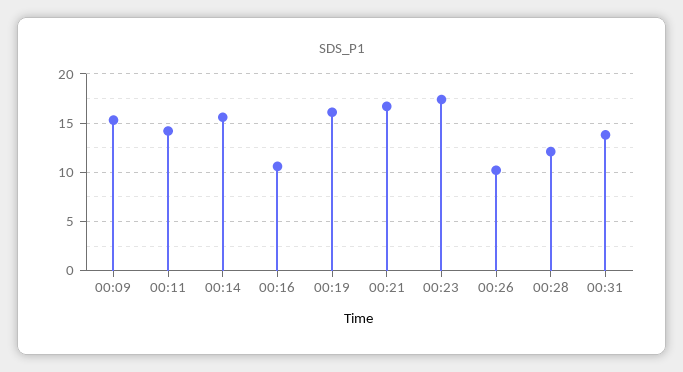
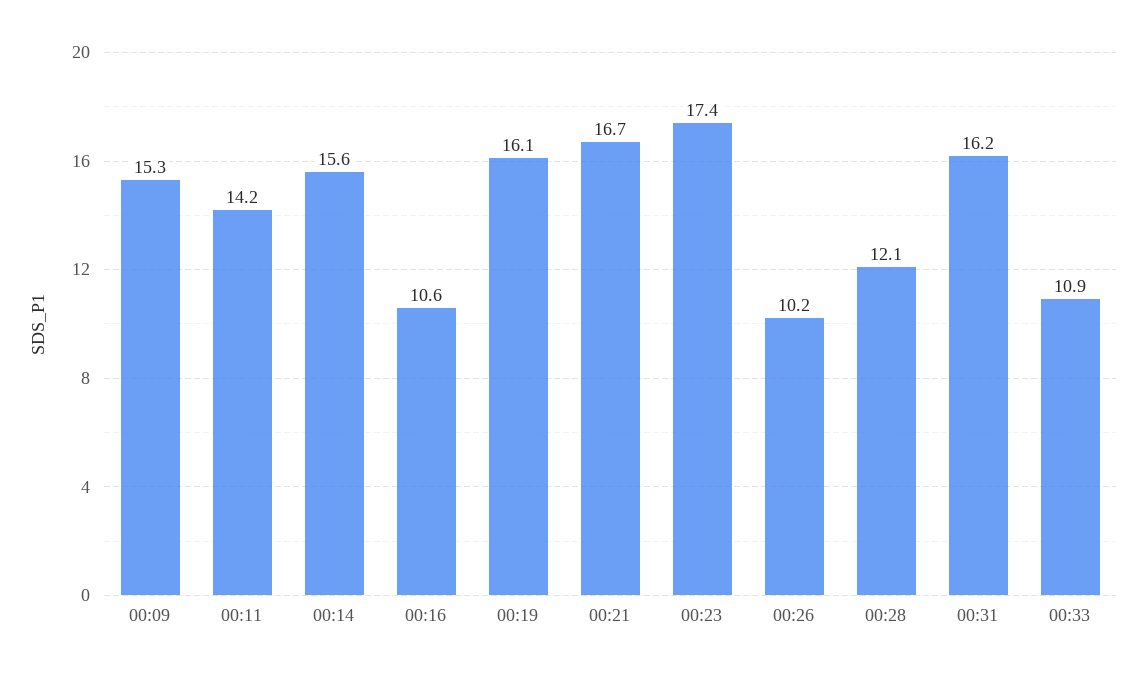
00:31: 14 -> 16.2
00:33: none -> 10.9

